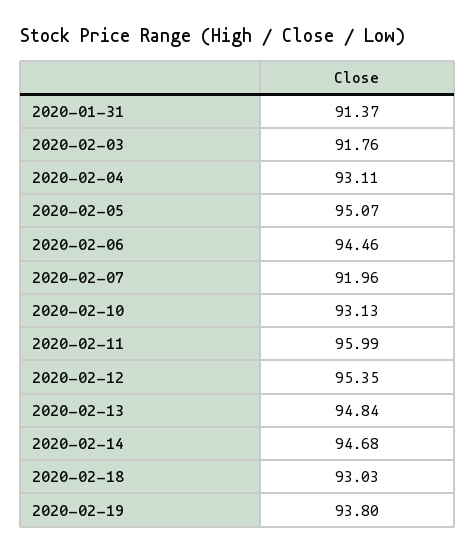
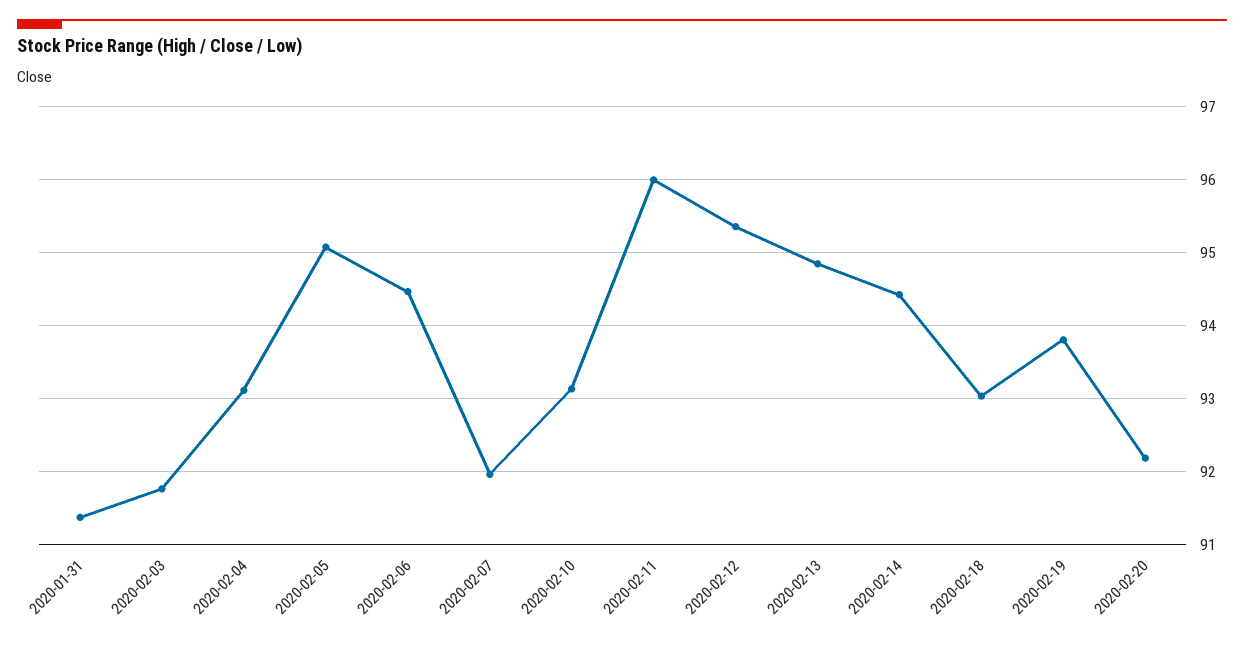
2020-02-14: 94.68 -> 94.4
2020-02-20: none -> 92.2

